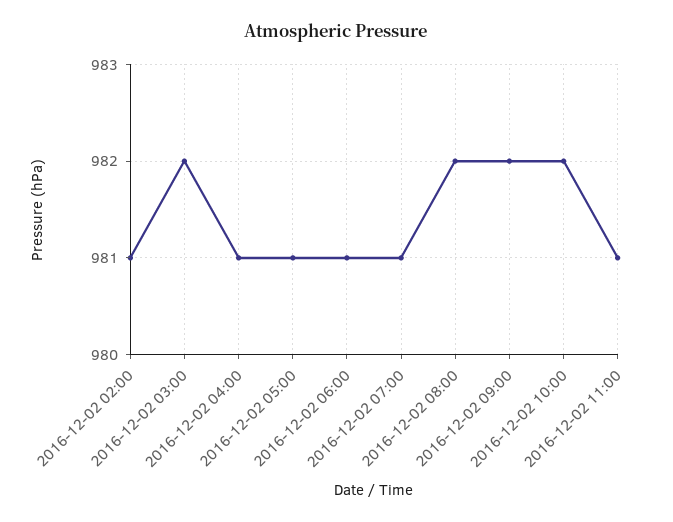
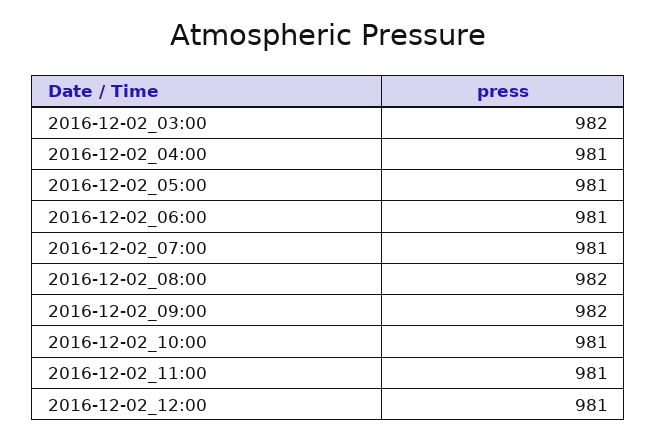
2016-12-02 02:00: 981 -> none
2016-12-02 10:00: 982 -> 981
2016-12-02_12:00: none -> 981

